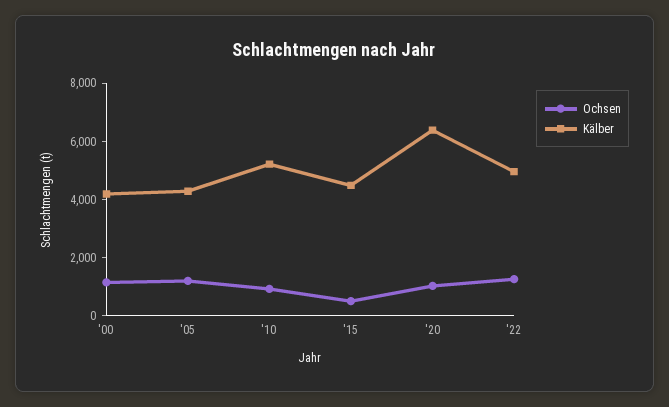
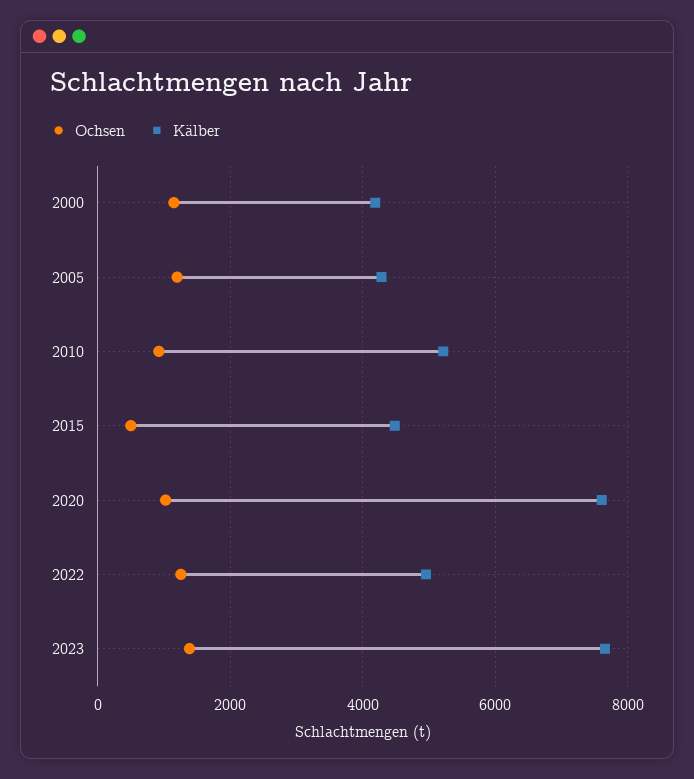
Kälber, '20: 6500 -> 7600
Ochsen, 2023: none -> 1400
Kälber, 2023: none -> 7600

